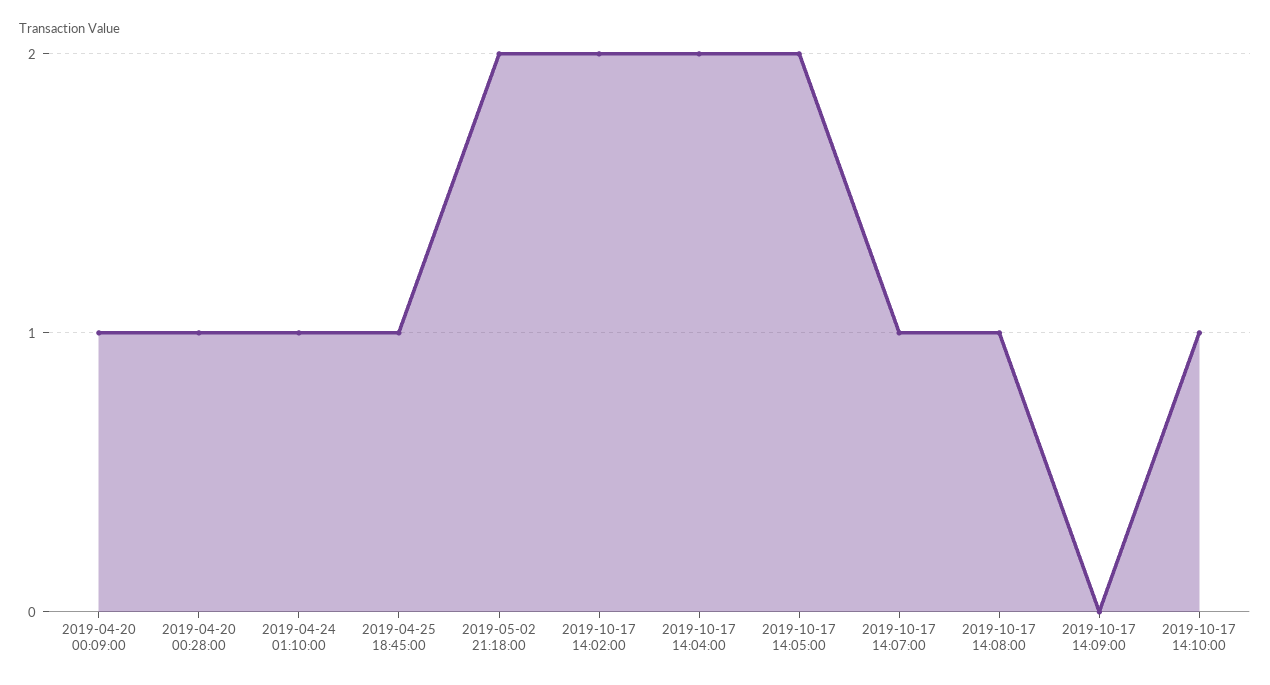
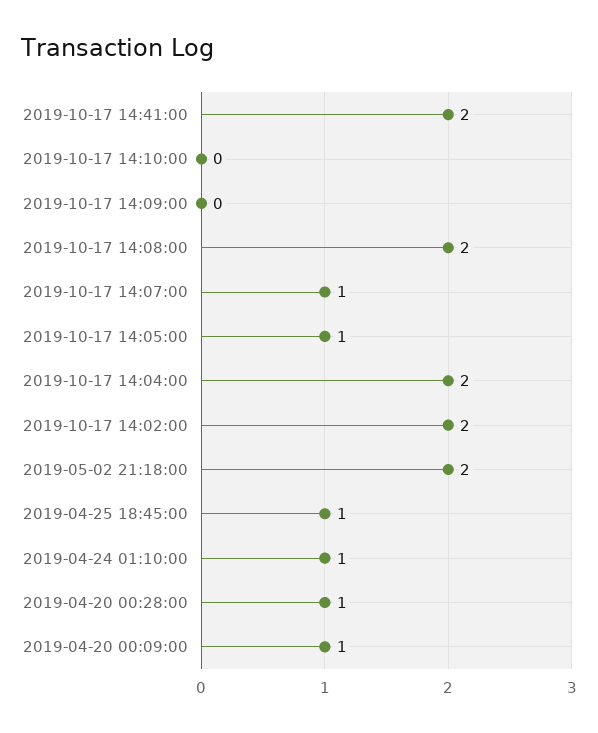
2019-10-17 14:05:00: 2 -> 1
2019-10-17 14:08:00: 1 -> 2
2019-10-17 14:10:00: 1 -> 0
2019-10-17 14:41:00: none -> 2

